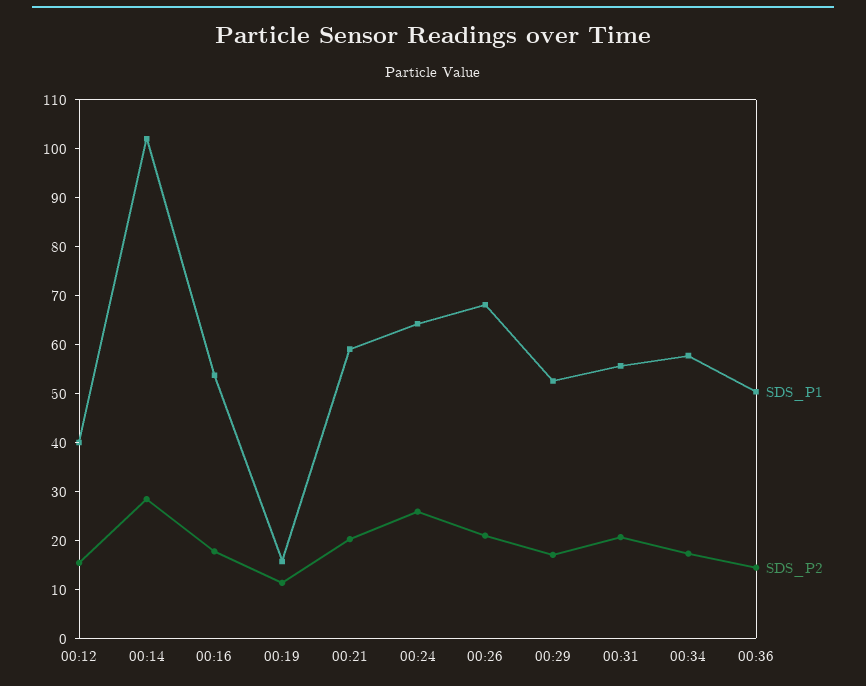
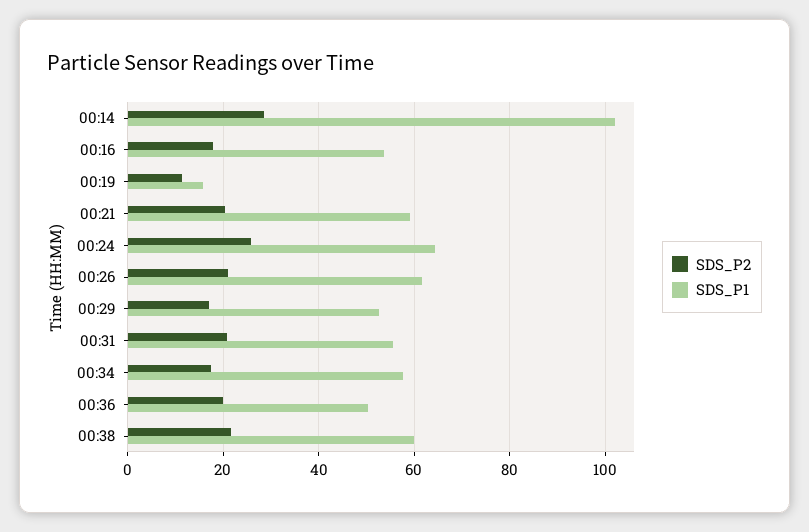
SDS_P1, 00:12: 40 -> none
SDS_P2, 00:12: 16 -> none
SDS_P1, 00:26: 68 -> 62
SDS_P2, 00:36: 14 -> 20
SDS_P2, 00:38: none -> 22
SDS_P1, 00:38: none -> 60

